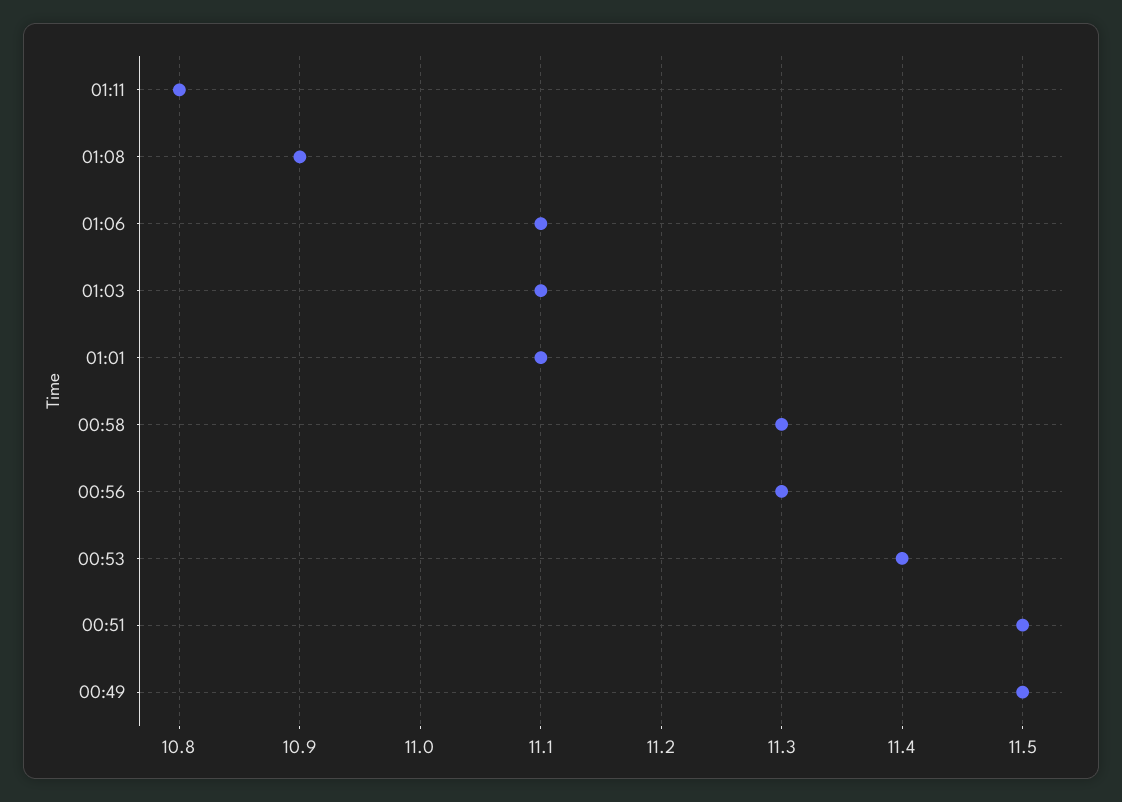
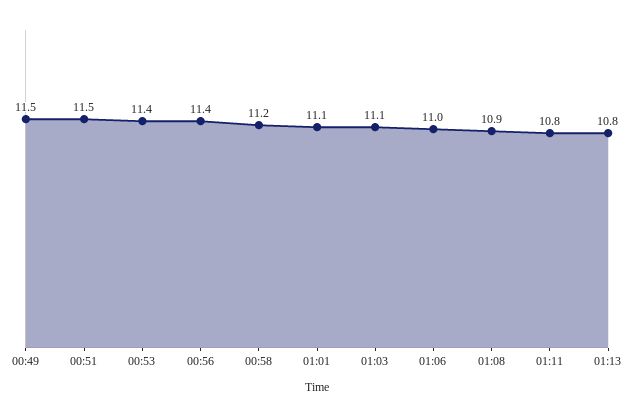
01:06: 11.1 -> 11
00:58: 11.3 -> 11.2
00:56: 11.3 -> 11.4
01:13: none -> 10.8

